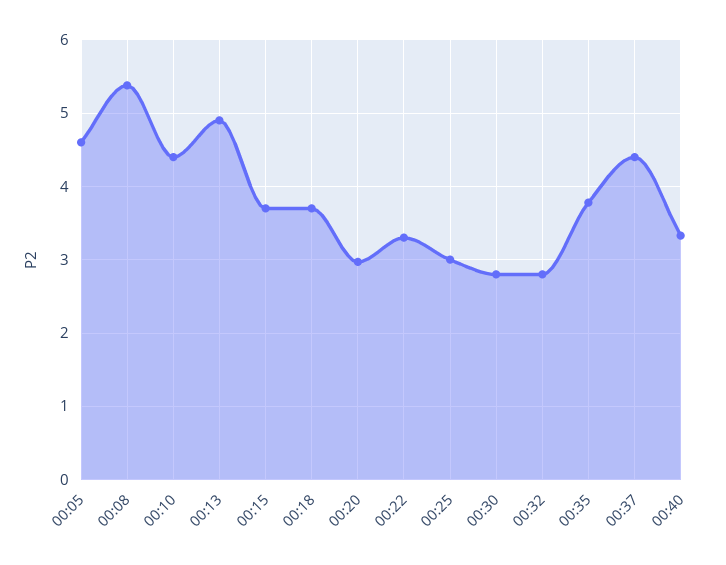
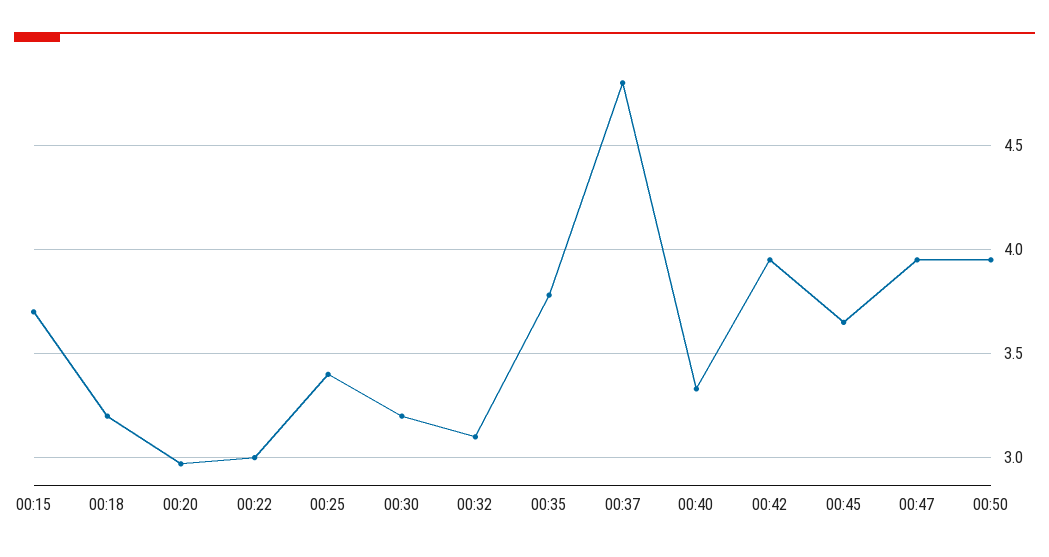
00:05: 4.6 -> none
00:08: 5.4 -> none
00:10: 4.4 -> none
00:13: 4.9 -> none
00:18: 3.7 -> 3.2
00:22: 3.3 -> 3
00:25: 3 -> 3.4
00:30: 2.8 -> 3.2
00:32: 2.8 -> 3.1
00:37: 4.4 -> 4.8
00:42: none -> 3.95
00:45: none -> 3.65
00:47: none -> 3.95
00:50: none -> 3.95

